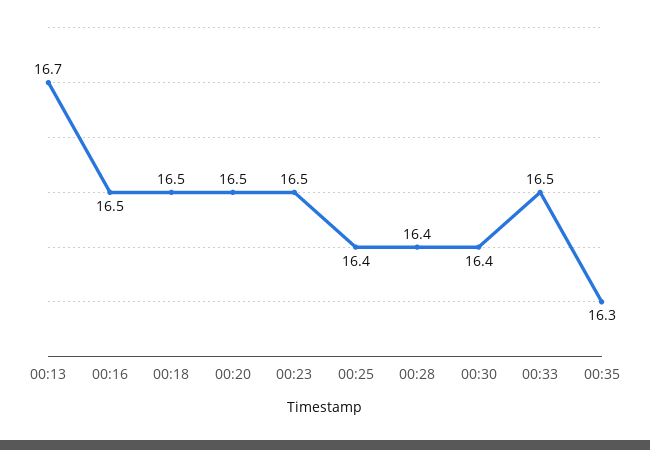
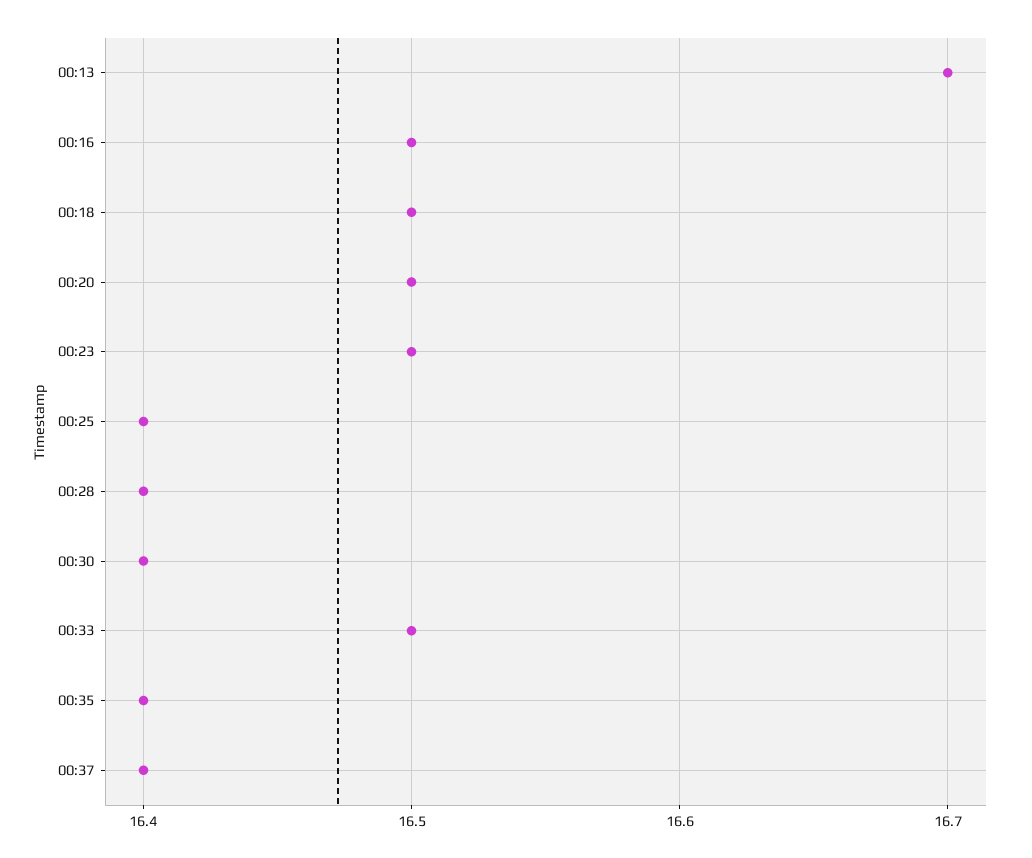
00:35: 16.3 -> 16.4
00:37: none -> 16.4

